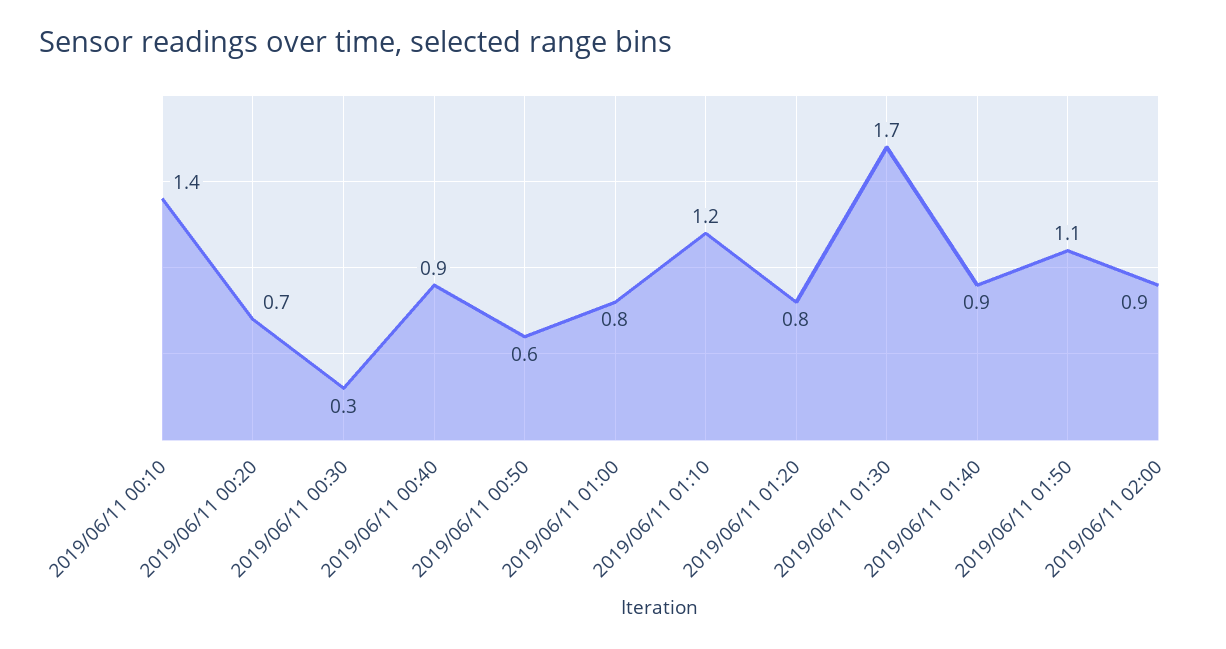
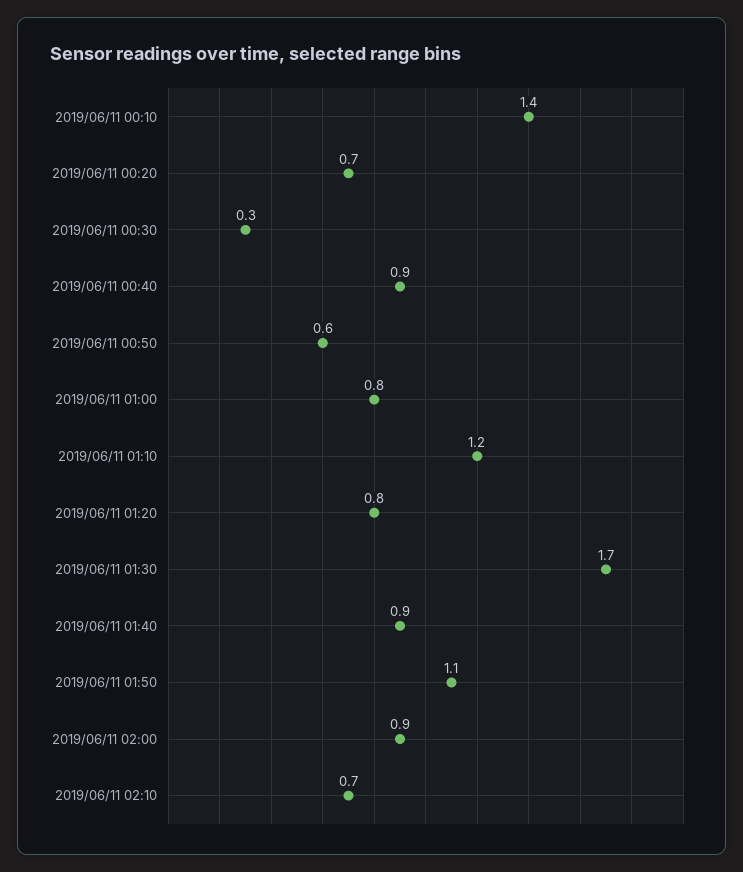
2019/06/11 02:10: none -> 0.7

